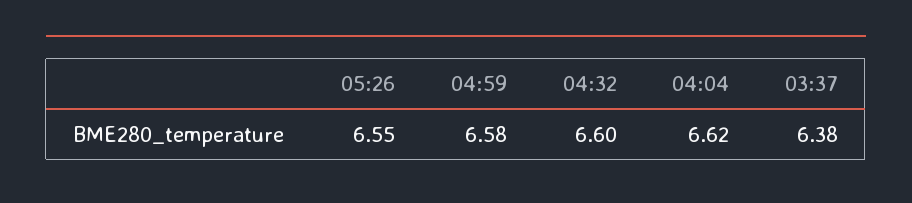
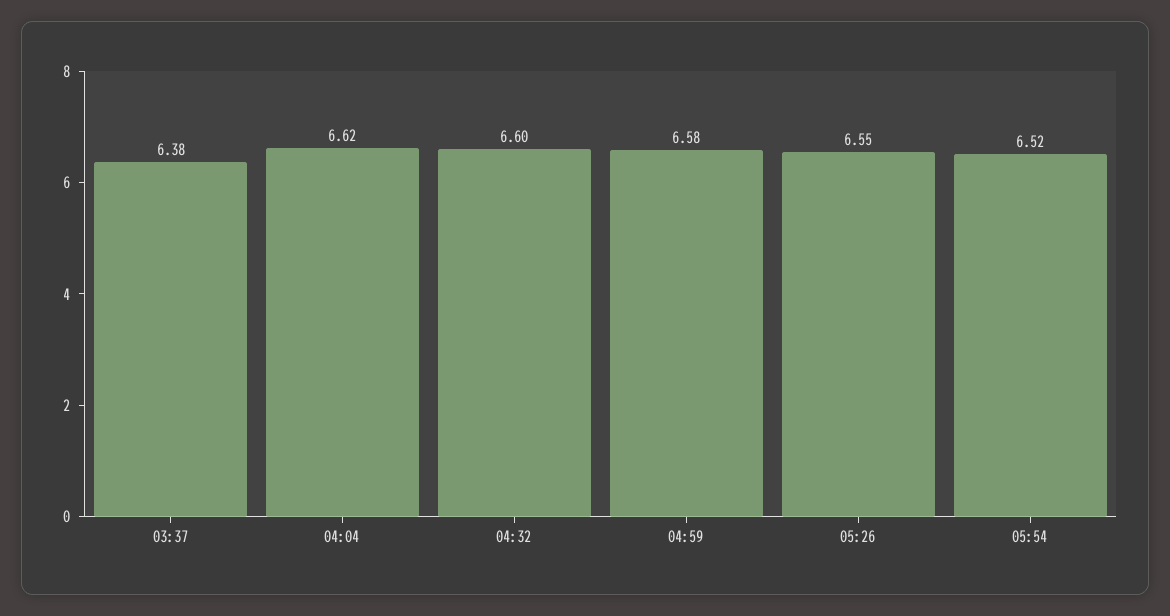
05:54: none -> 6.52

